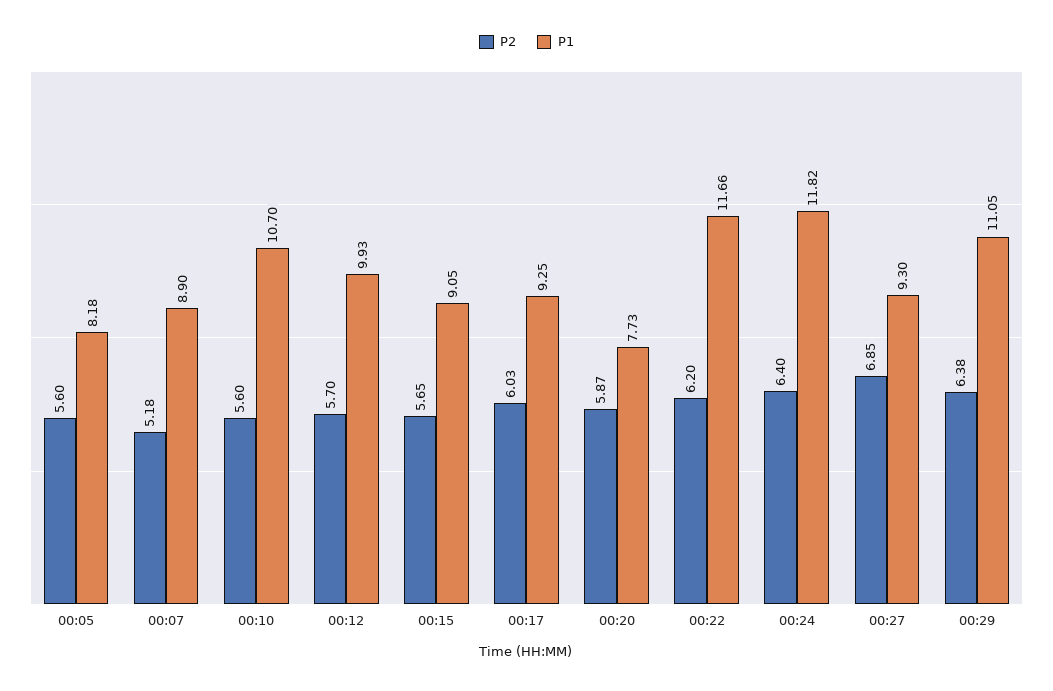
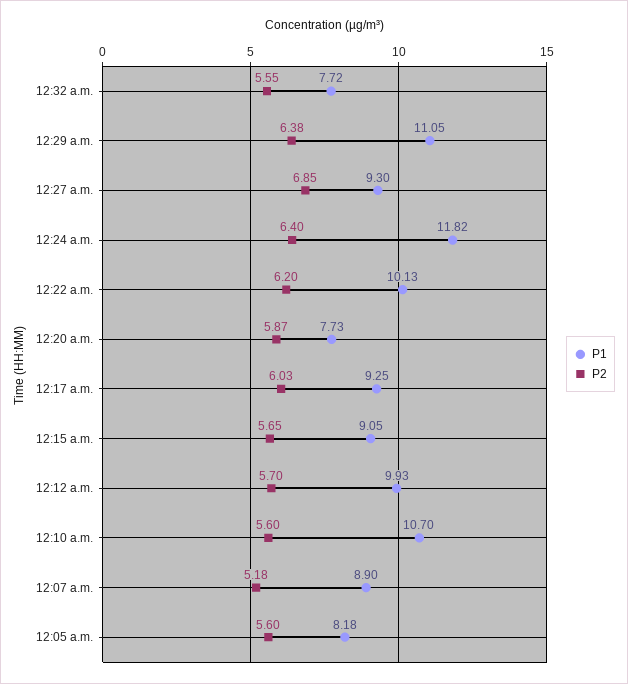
P1, 00:22: 11.66 -> 10.13
P1, 12:32 a.m.: none -> 7.72
P2, 12:32 a.m.: none -> 5.55

